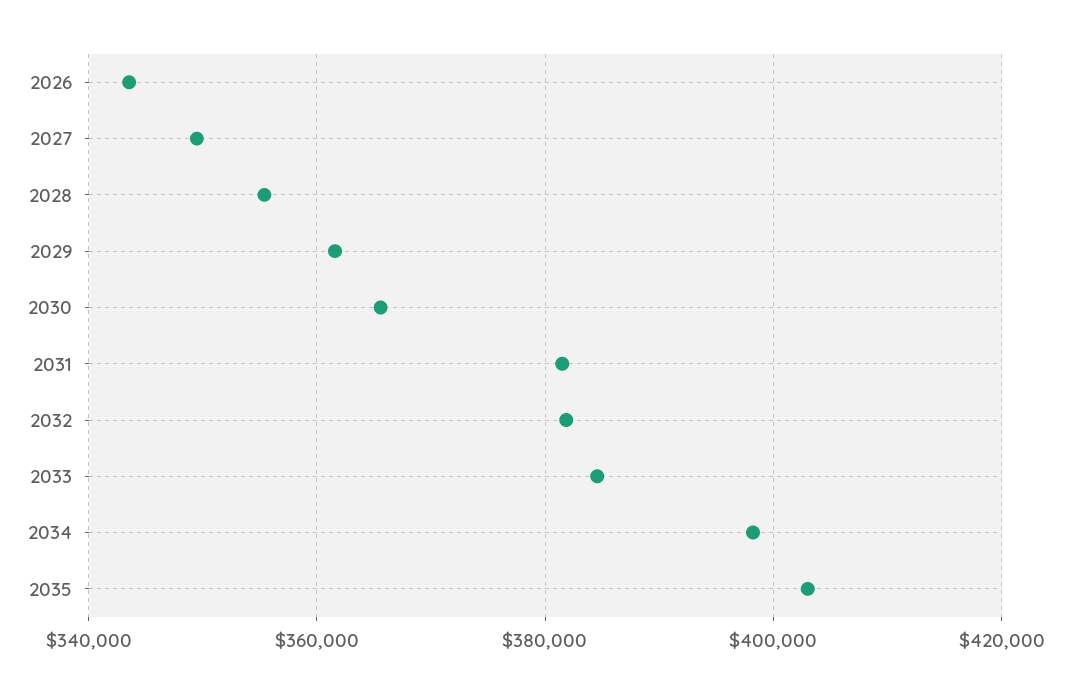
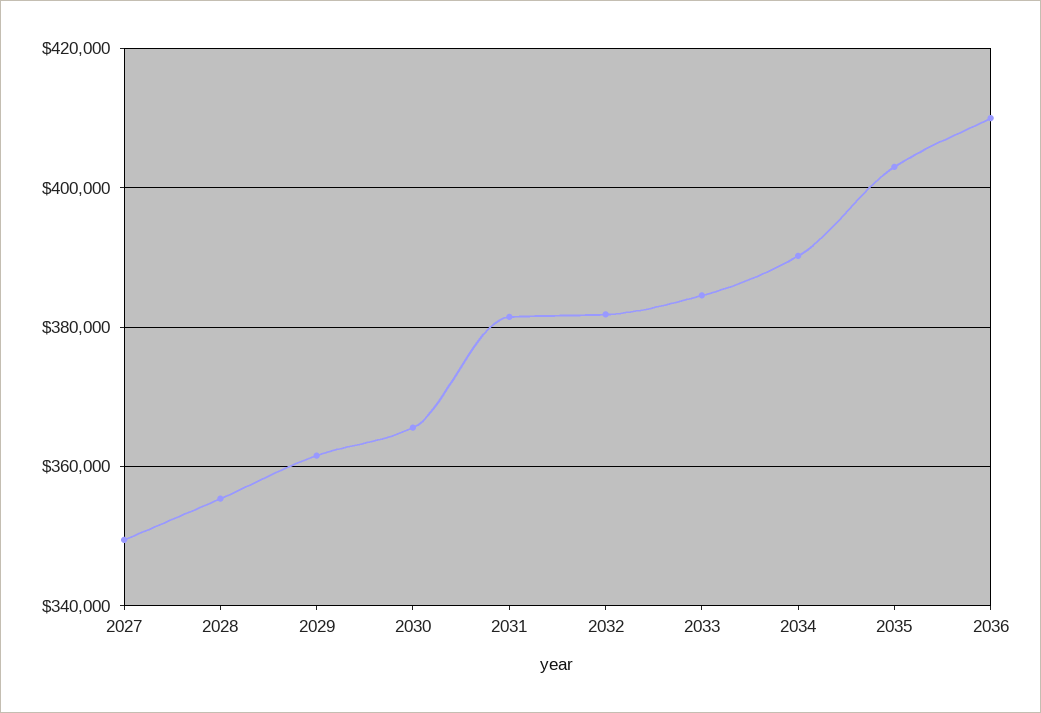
2026: 344000 -> none
2034: 398000 -> 390000
2036: none -> 410000

